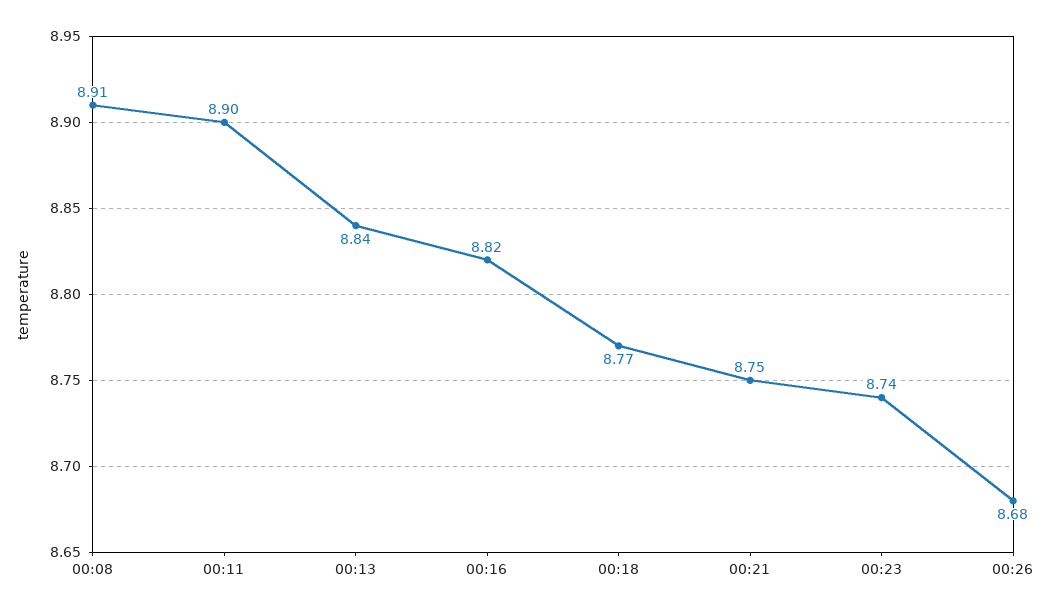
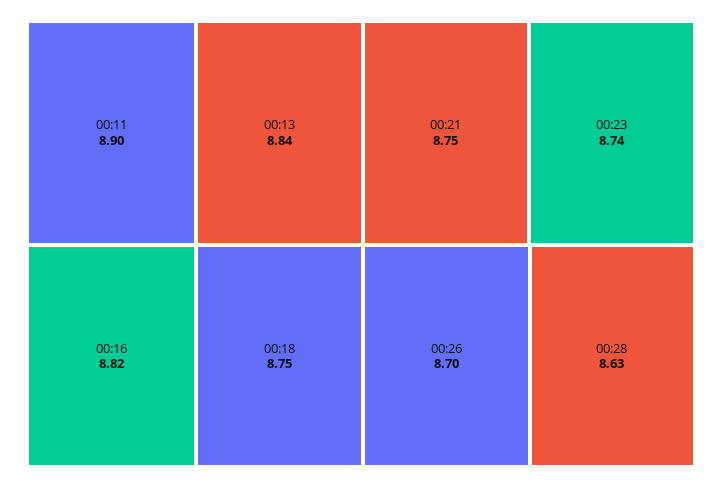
00:08: 8.91 -> none
00:18: 8.77 -> 8.75
00:26: 8.68 -> 8.7
00:28: none -> 8.63

